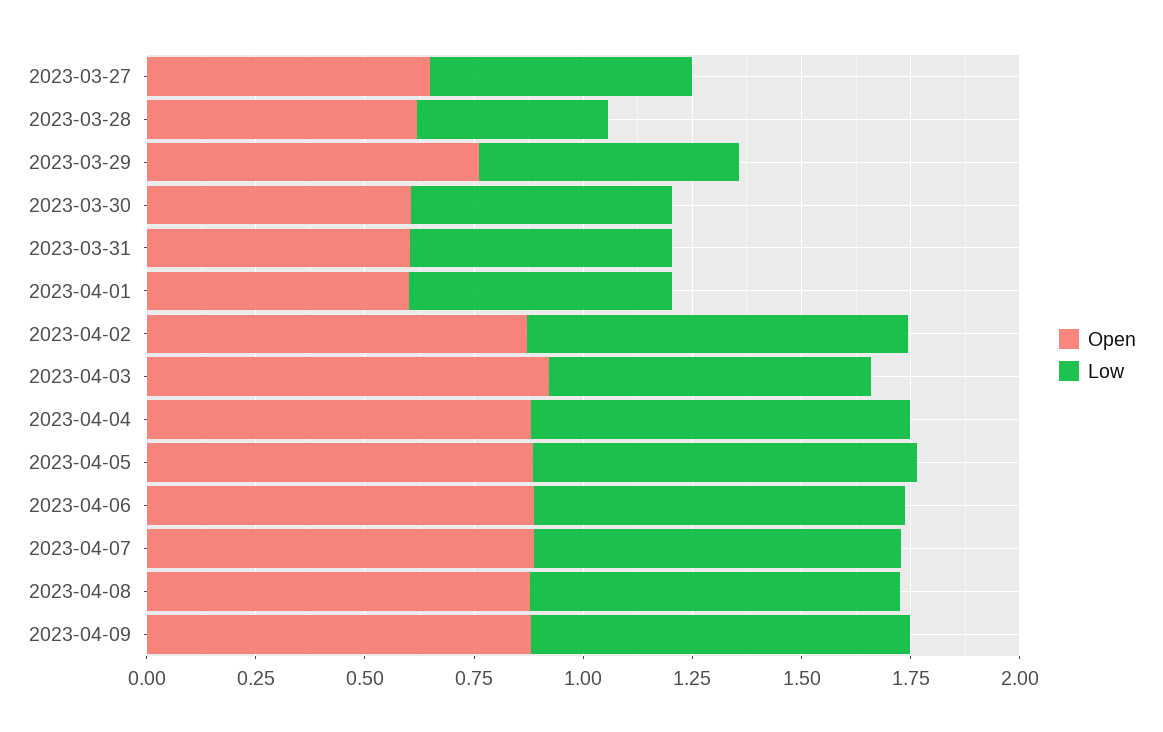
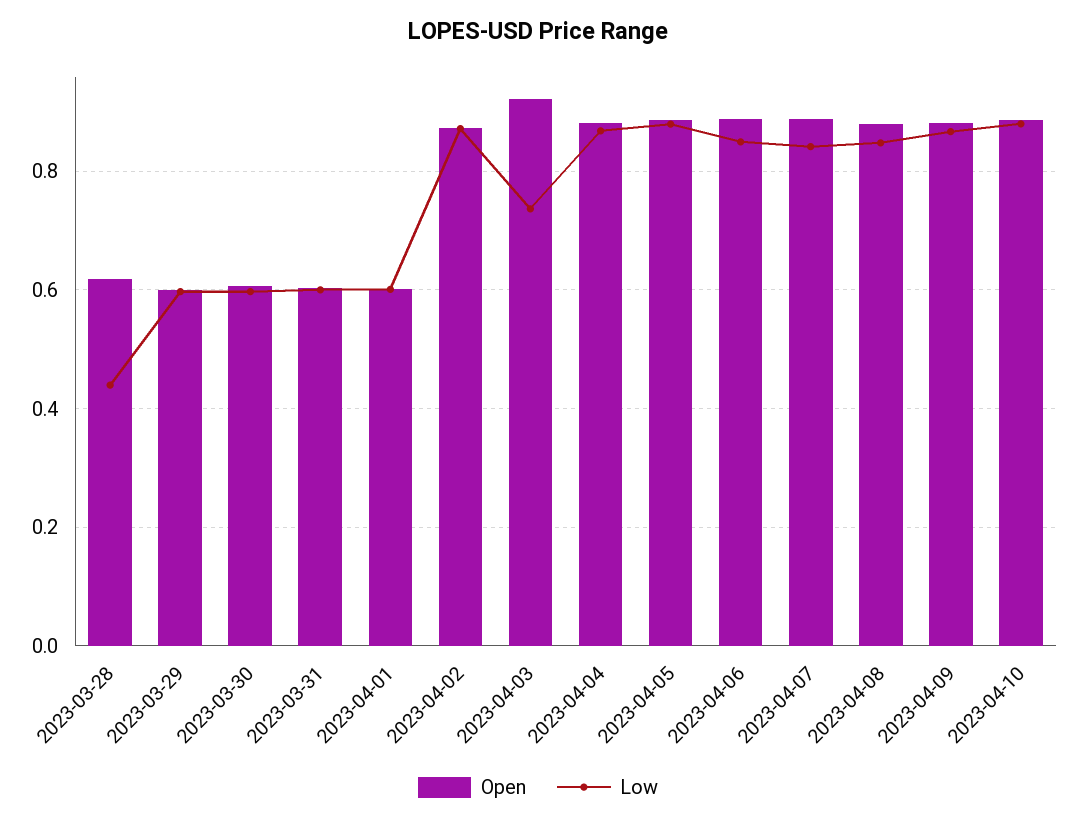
Open, 2023-03-27: 0.65 -> none
Low, 2023-03-27: 0.6 -> none
Open, 2023-03-29: 0.75 -> 0.6
Open, 2023-04-10: none -> 0.88
Low, 2023-04-10: none -> 0.88

